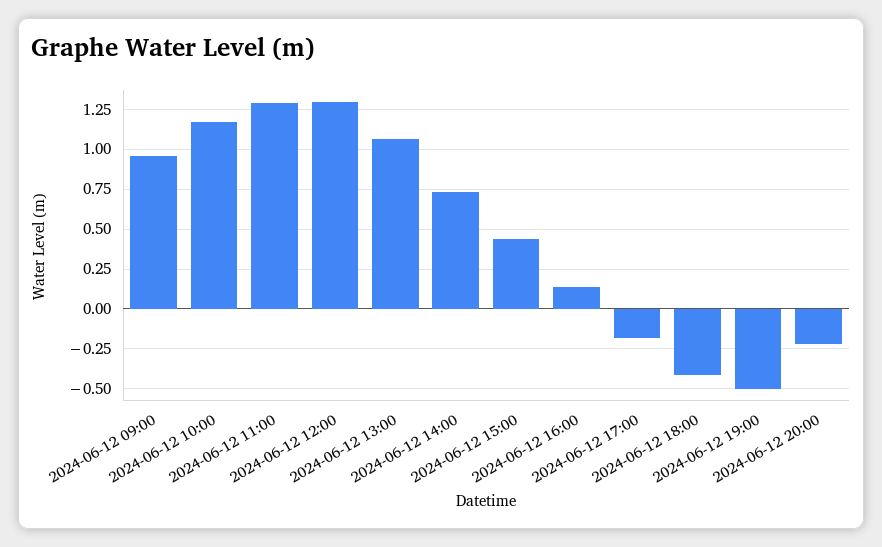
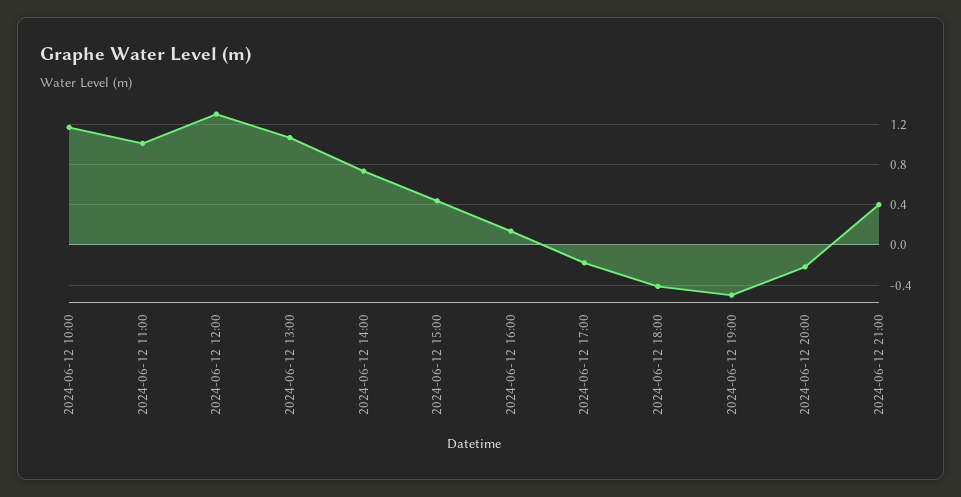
2024-06-12 09:00: 0.95 -> none
2024-06-12 11:00: 1.3 -> 1
2024-06-12 21:00: none -> 0.4

